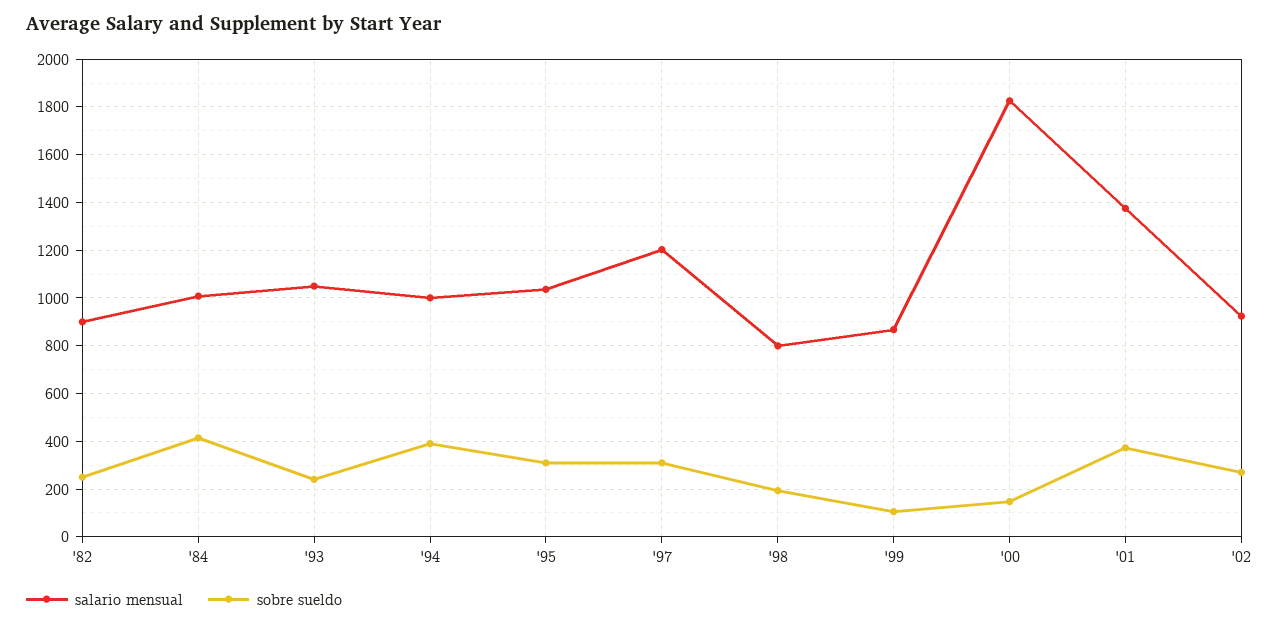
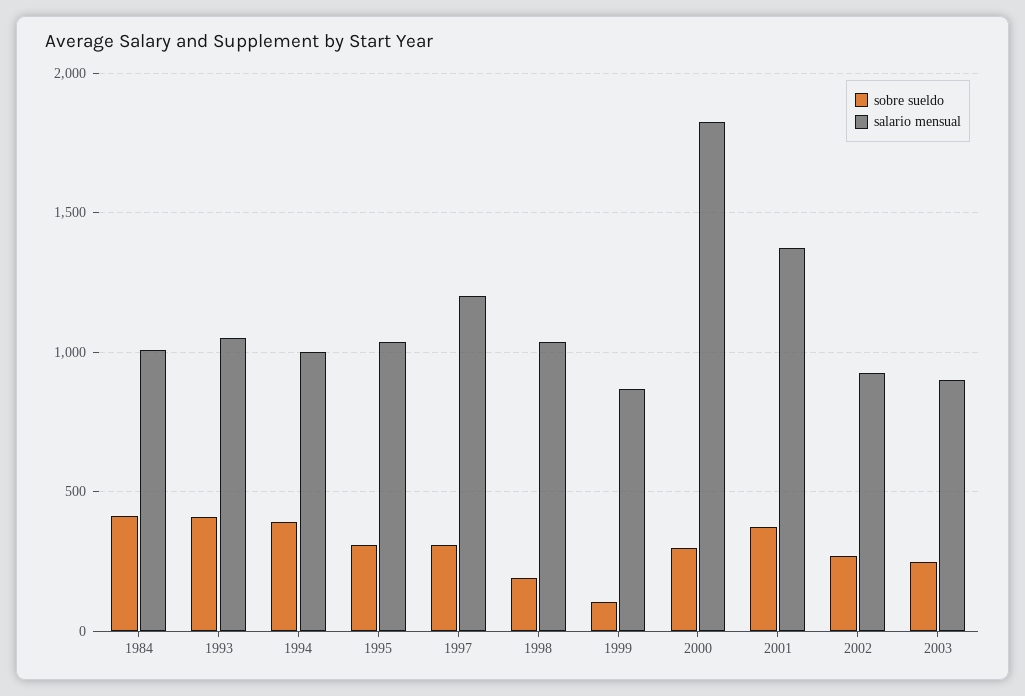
salario mensual, '82: 900 -> none
sobre sueldo, '82: 250 -> none
sobre sueldo, '93: 250 -> 400
salario mensual, '98: 800 -> 1050
sobre sueldo, '00: 150 -> 300
sobre sueldo, 2003: none -> 250
salario mensual, 2003: none -> 900

